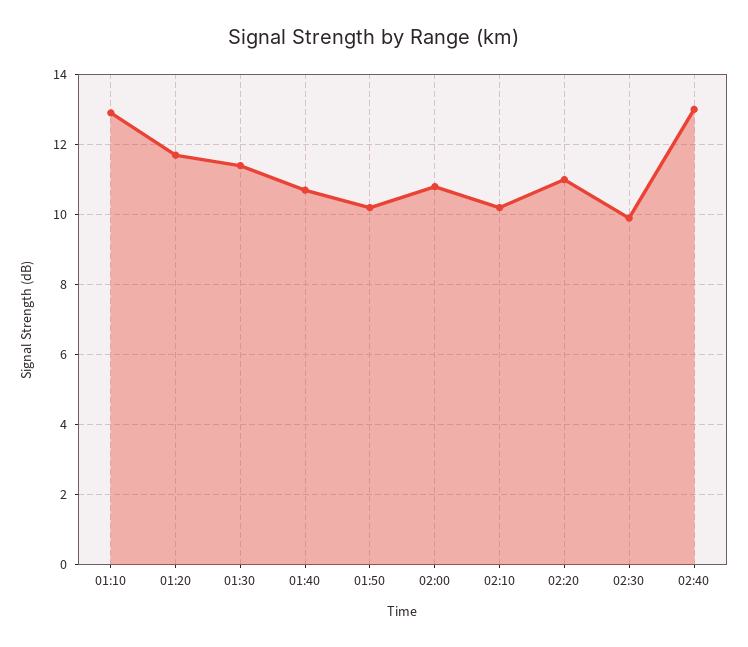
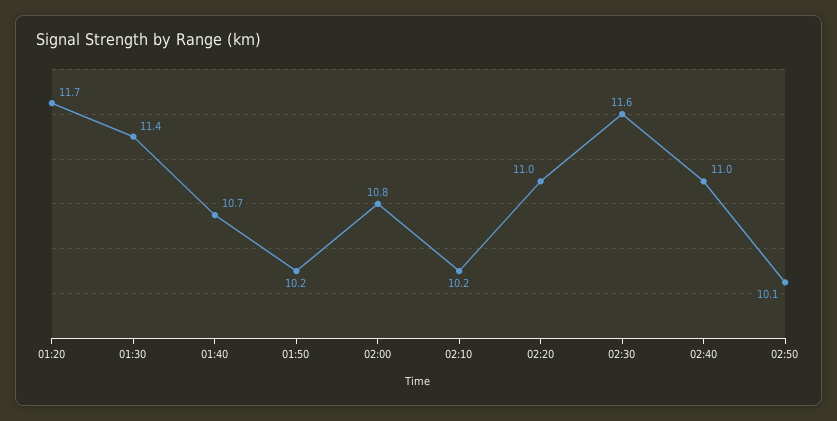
01:10: 13 -> none
02:30: 10 -> 11.6
02:40: 13 -> 11
02:50: none -> 10.1

